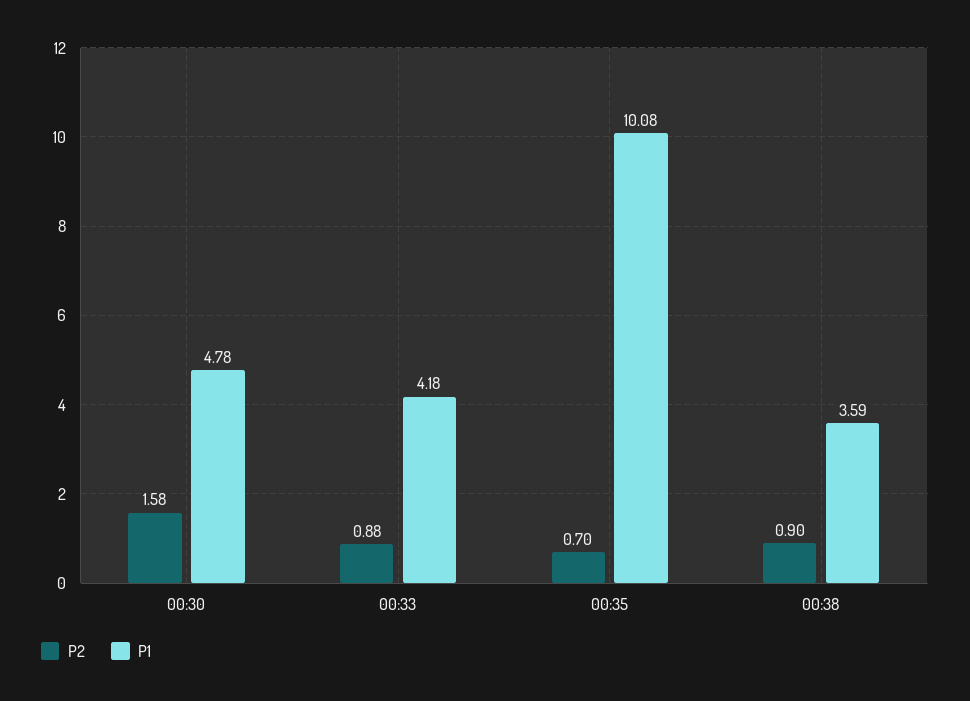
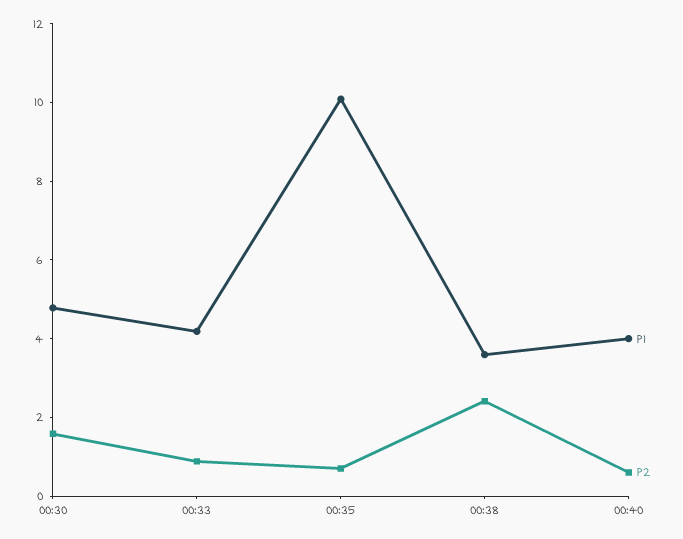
P2, 00:38: 0.9 -> 2.5
P1, 00:40: none -> 4
P2, 00:40: none -> 0.5

